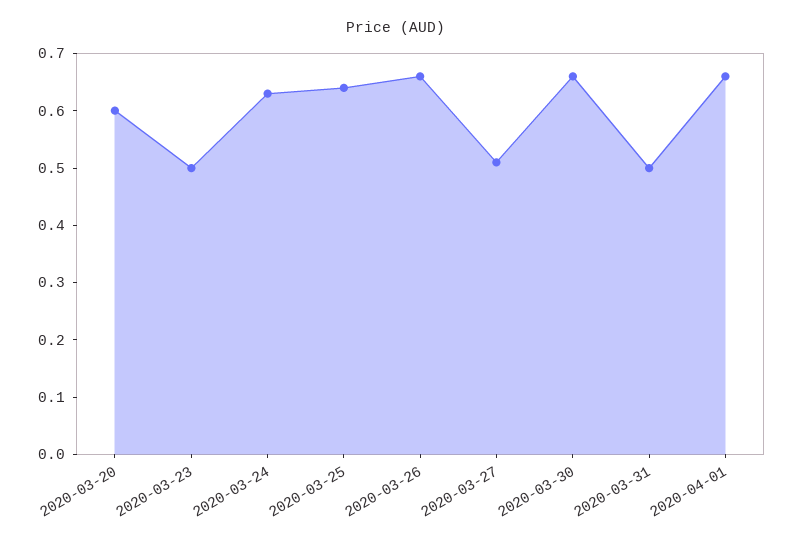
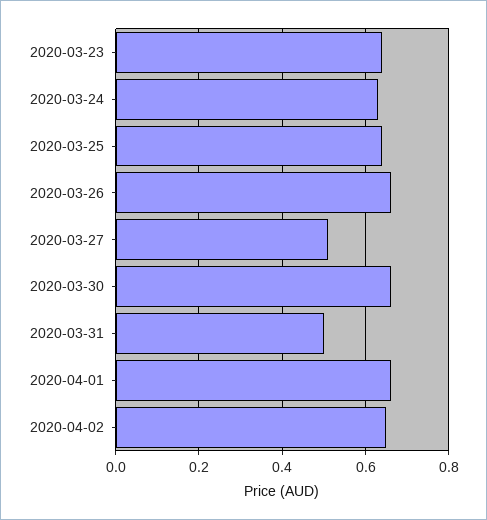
2020-03-20: 0.6 -> none
2020-03-23: 0.5 -> 0.65
2020-04-02: none -> 0.65

